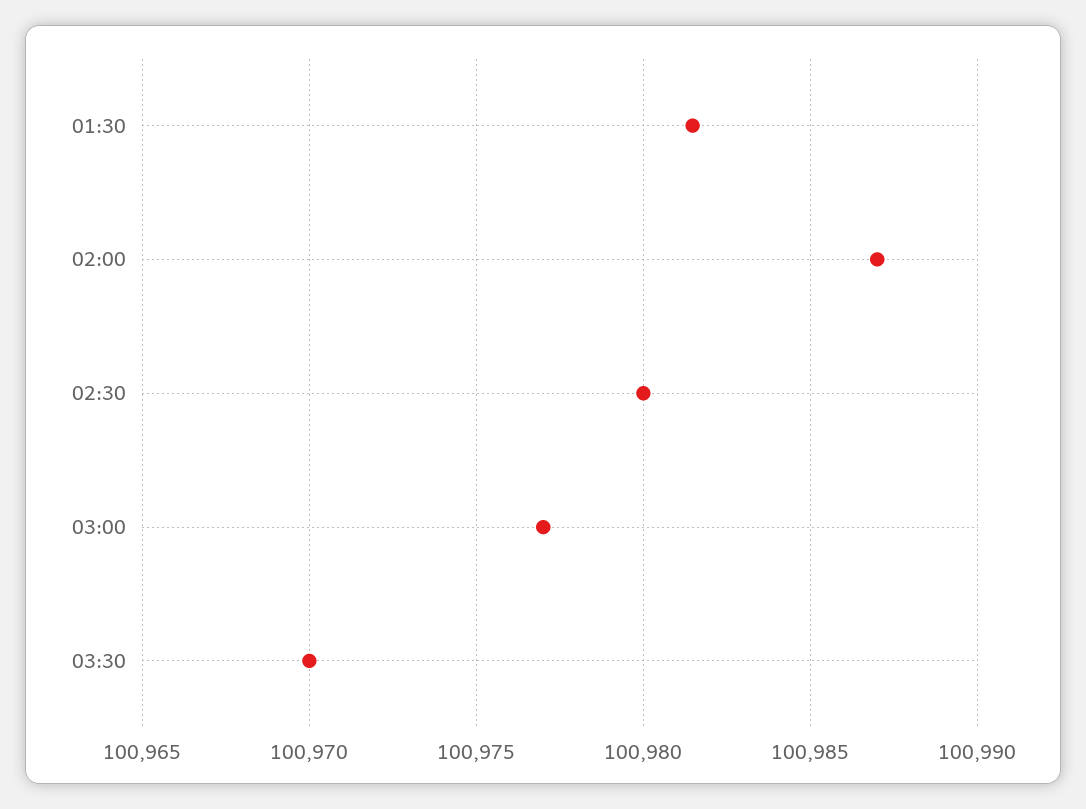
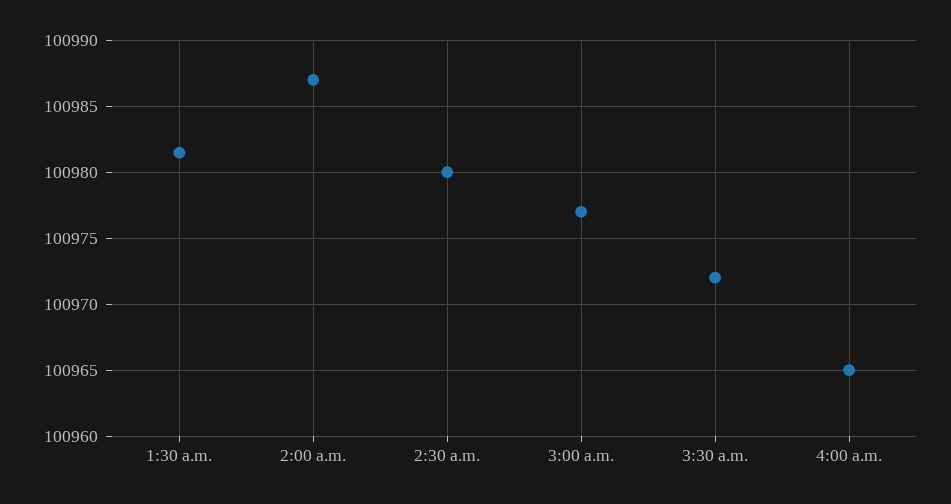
03:30: 100970 -> 100972
4:00 a.m.: none -> 100965

